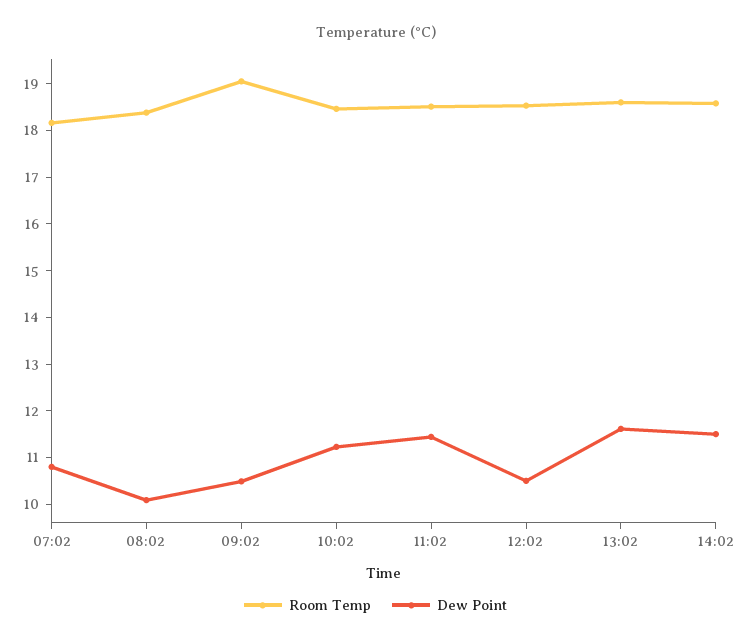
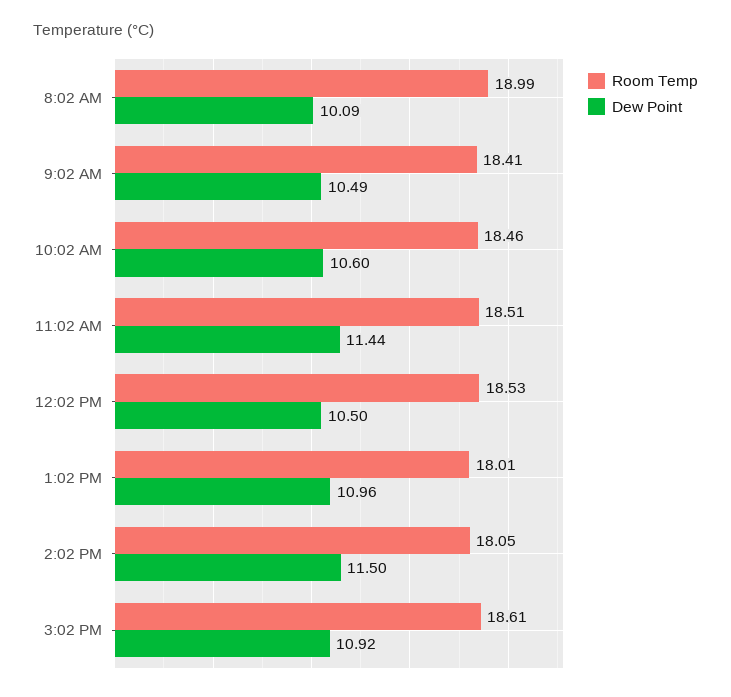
Room Temp, 07:02: 18.2 -> none
Dew Point, 07:02: 10.8 -> none
Room Temp, 08:02: 18.4 -> 18.99
Room Temp, 09:02: 19 -> 18.41
Dew Point, 10:02: 11.2 -> 10.6
Room Temp, 13:02: 18.6 -> 18.01
Dew Point, 13:02: 11.6 -> 10.96
Room Temp, 14:02: 18.6 -> 18.05
Room Temp, 3:02 PM: none -> 18.61
Dew Point, 3:02 PM: none -> 10.92

